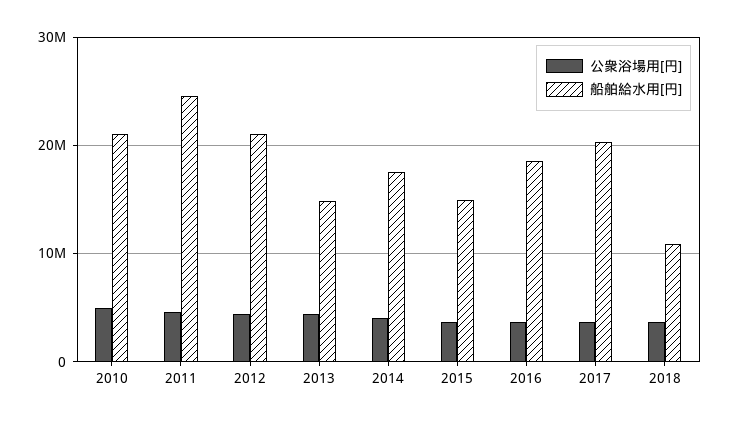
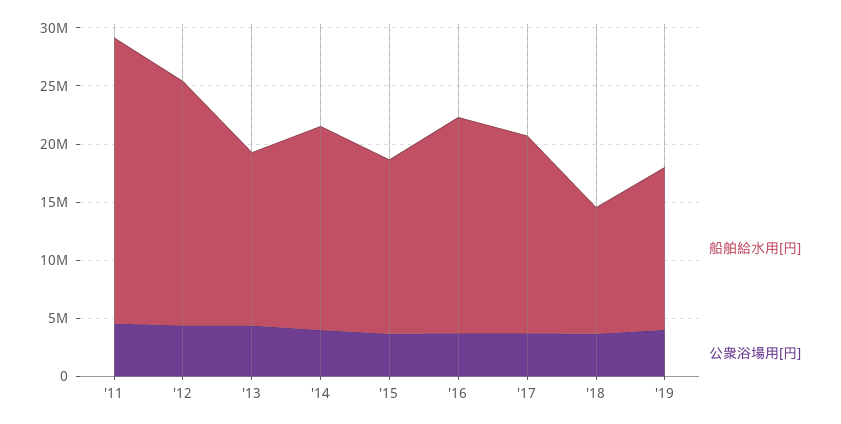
公衆浴場用[円], 2010: 5000000 -> none
船舶給水用[円], 2010: 21000000 -> none
船舶給水用[円], 2017: 20000000 -> 17000000
船舶給水用[円], '19: none -> 14000000
公衆浴場用[円], '19: none -> 4000000

